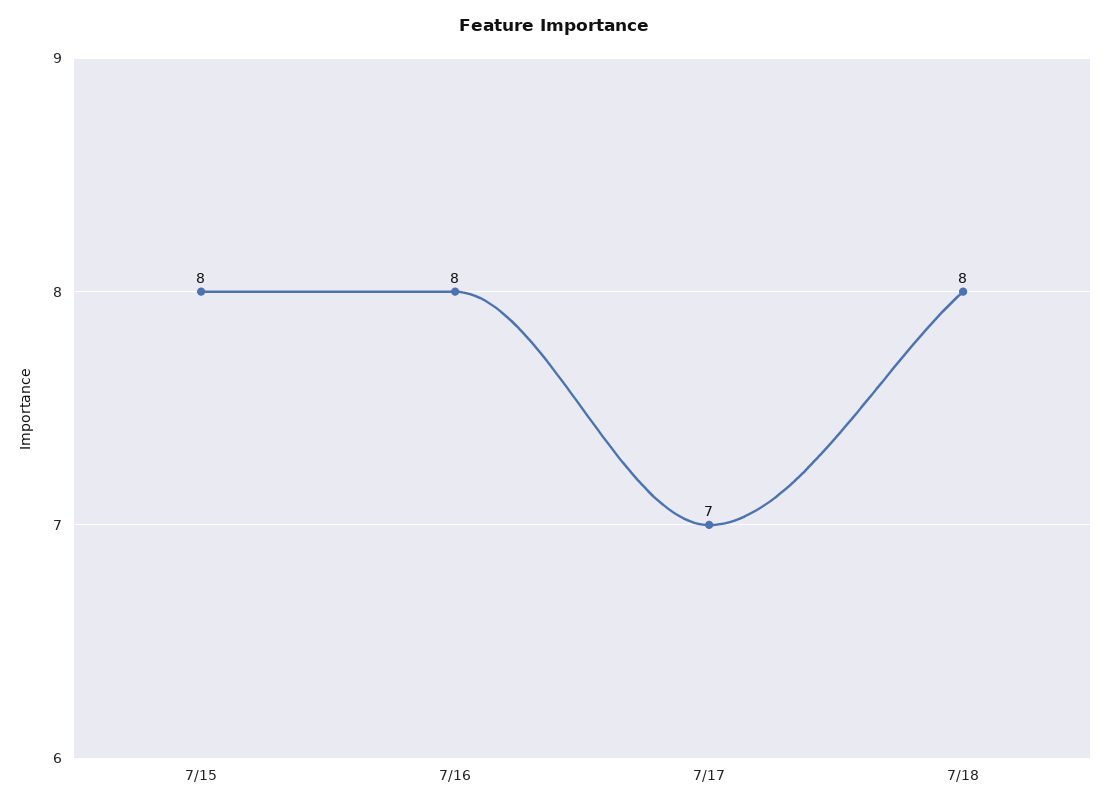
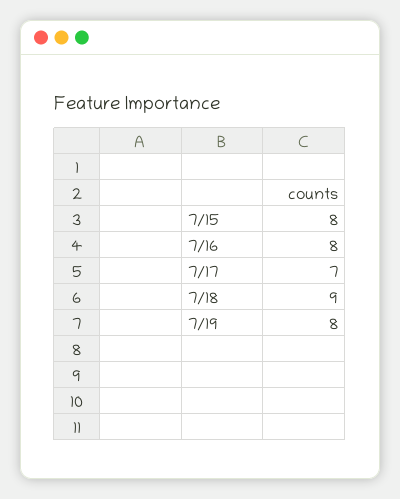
7/18: 8 -> 9
7/19: none -> 8

